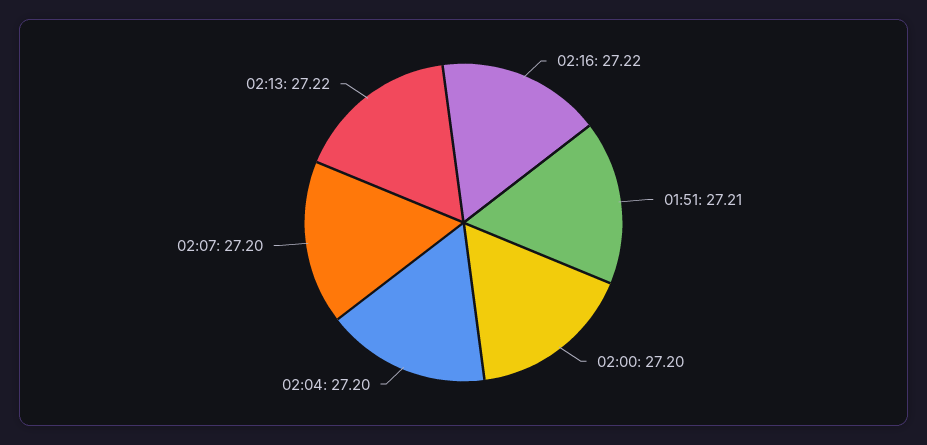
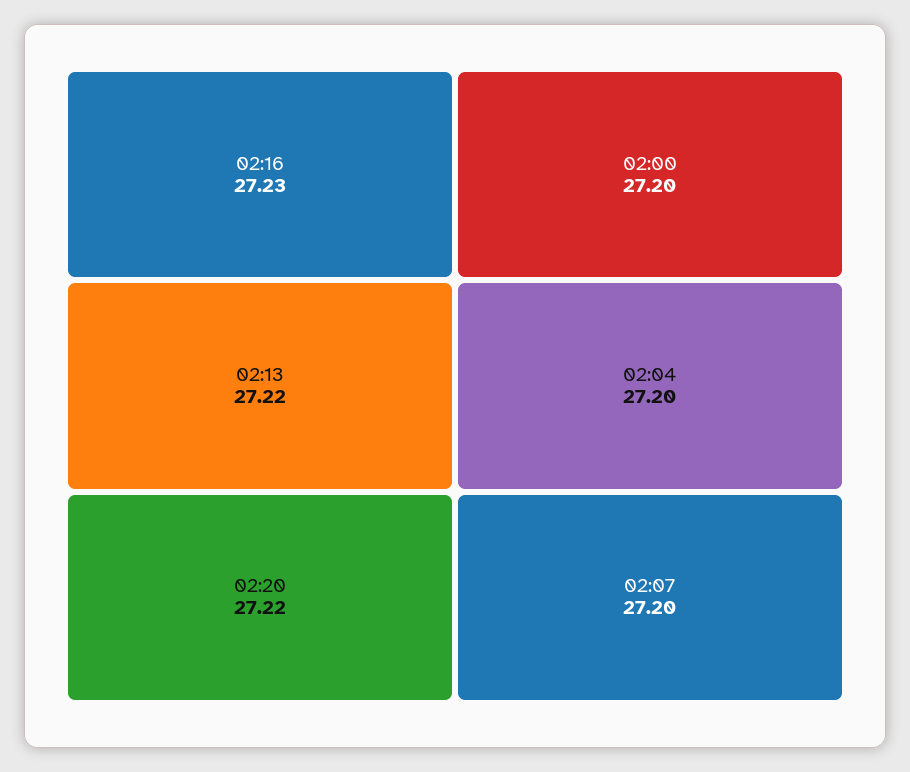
02:16: 27.22 -> 27.23
01:51: 27.21 -> none
02:20: none -> 27.22

